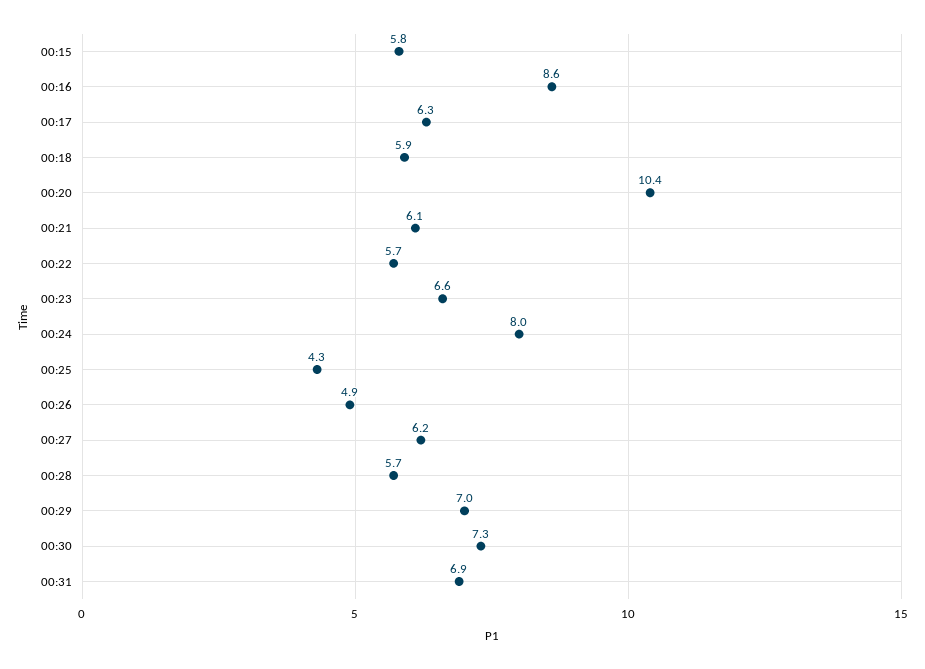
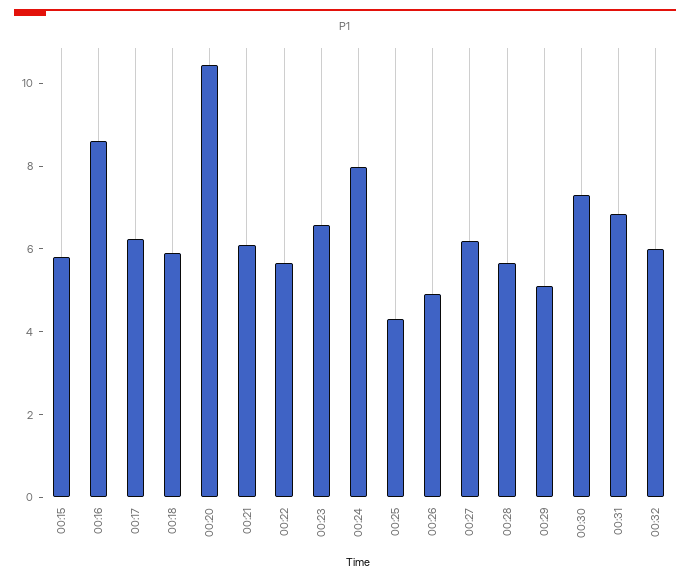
00:29: 7 -> 5
00:32: none -> 6

